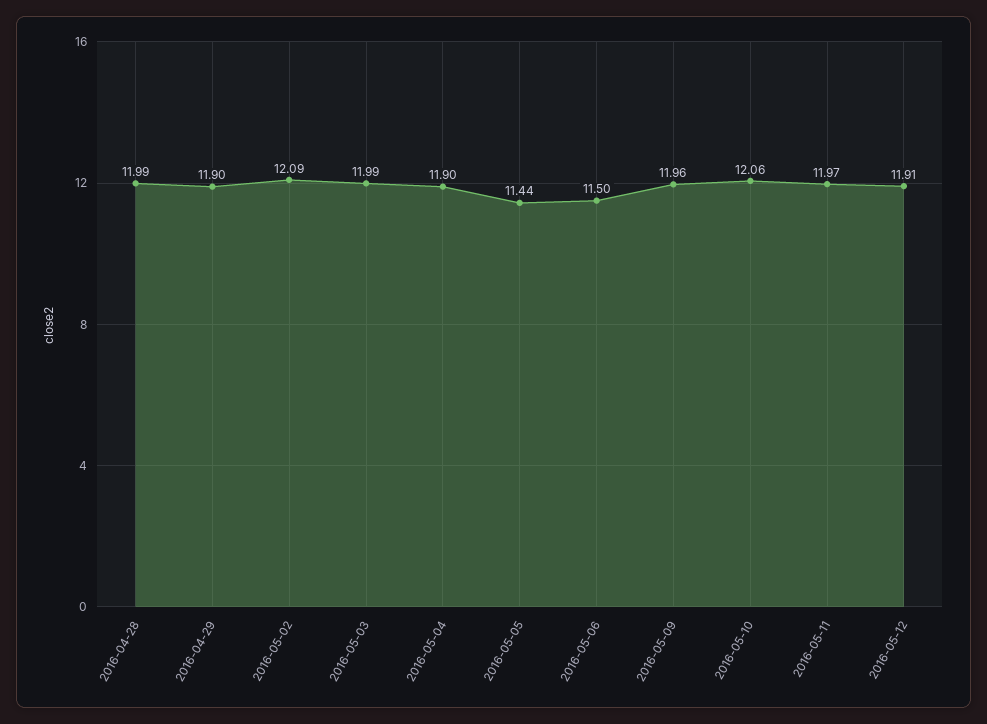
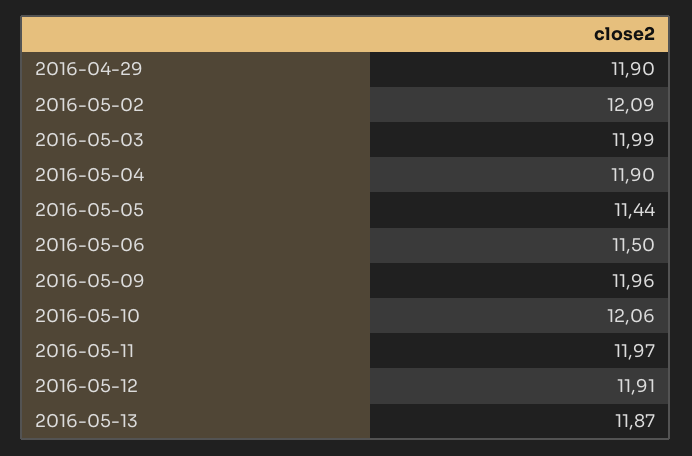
2016-04-28: 11.99 -> none
2016-05-13: none -> 11.87

